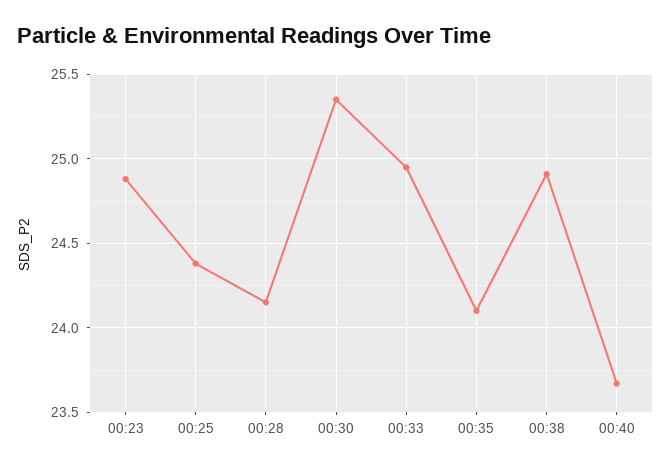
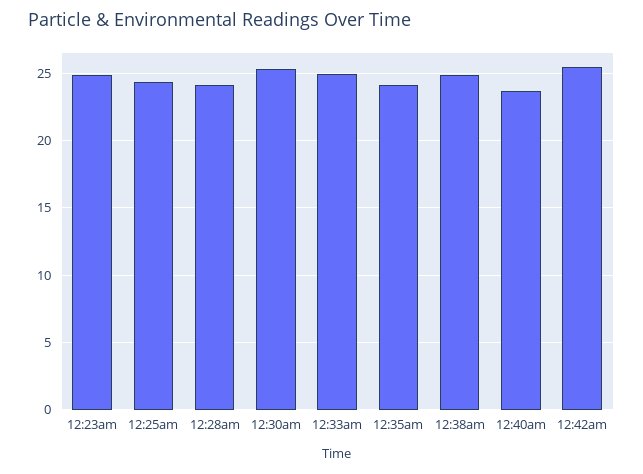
12:42am: none -> 25.5

